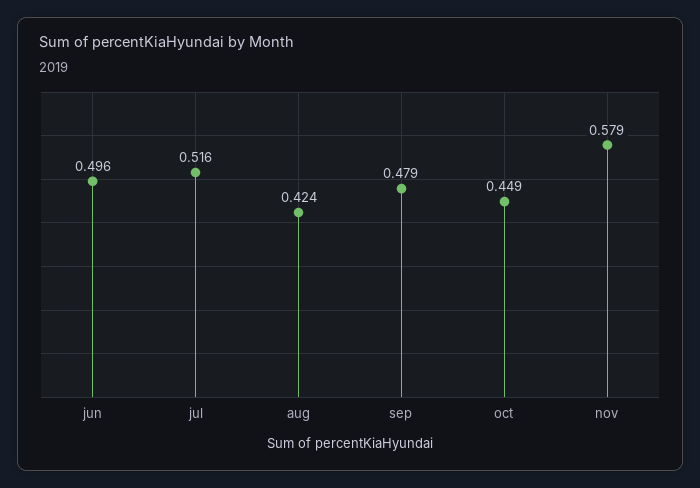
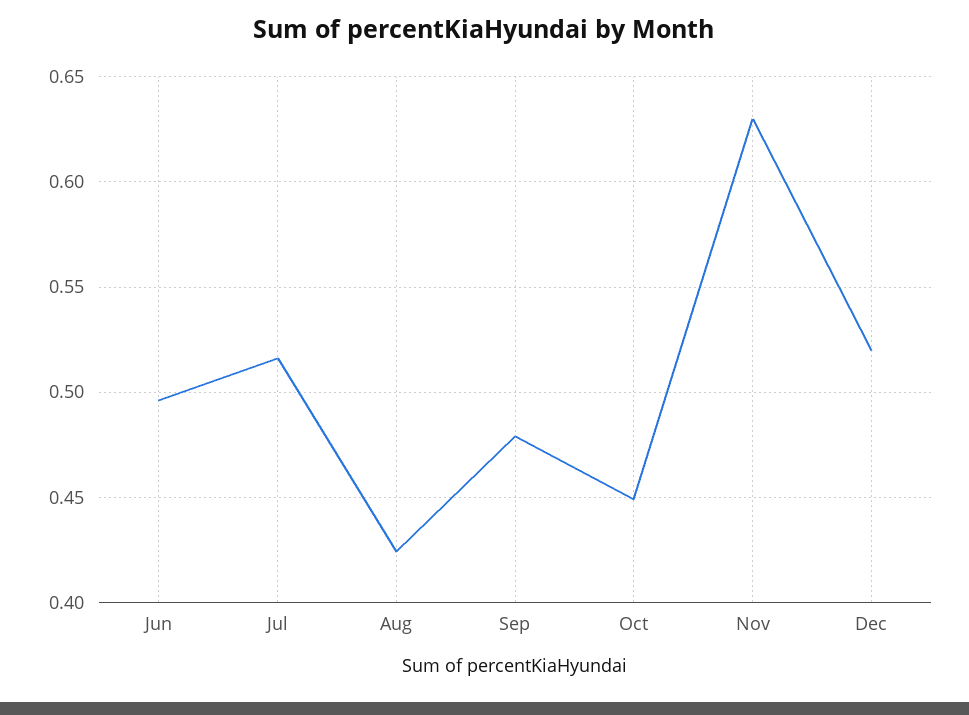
nov: 0.579 -> 0.63
Dec: none -> 0.52

